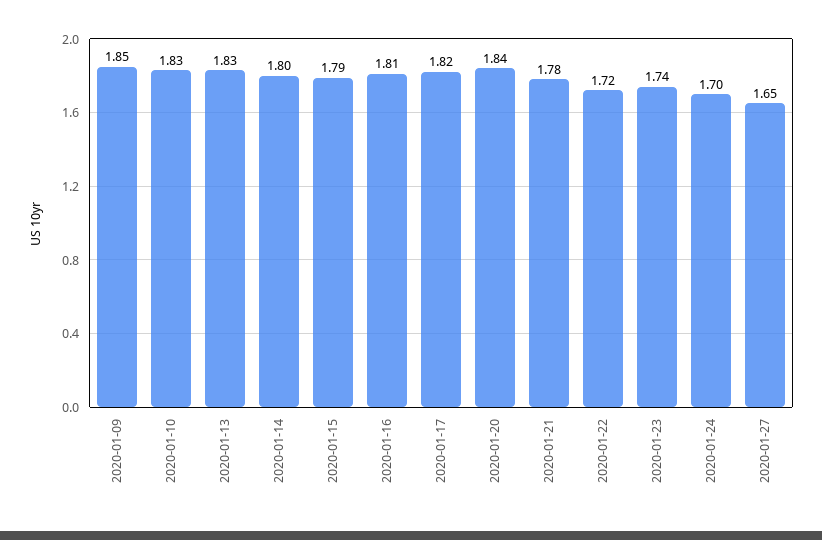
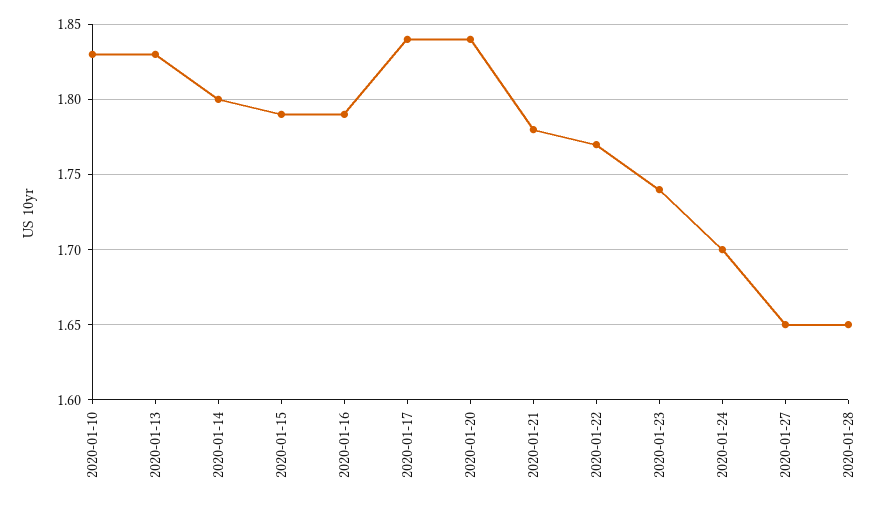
2020-01-09: 1.85 -> none
2020-01-16: 1.81 -> 1.79
2020-01-17: 1.82 -> 1.84
2020-01-22: 1.72 -> 1.77
2020-01-28: none -> 1.65

